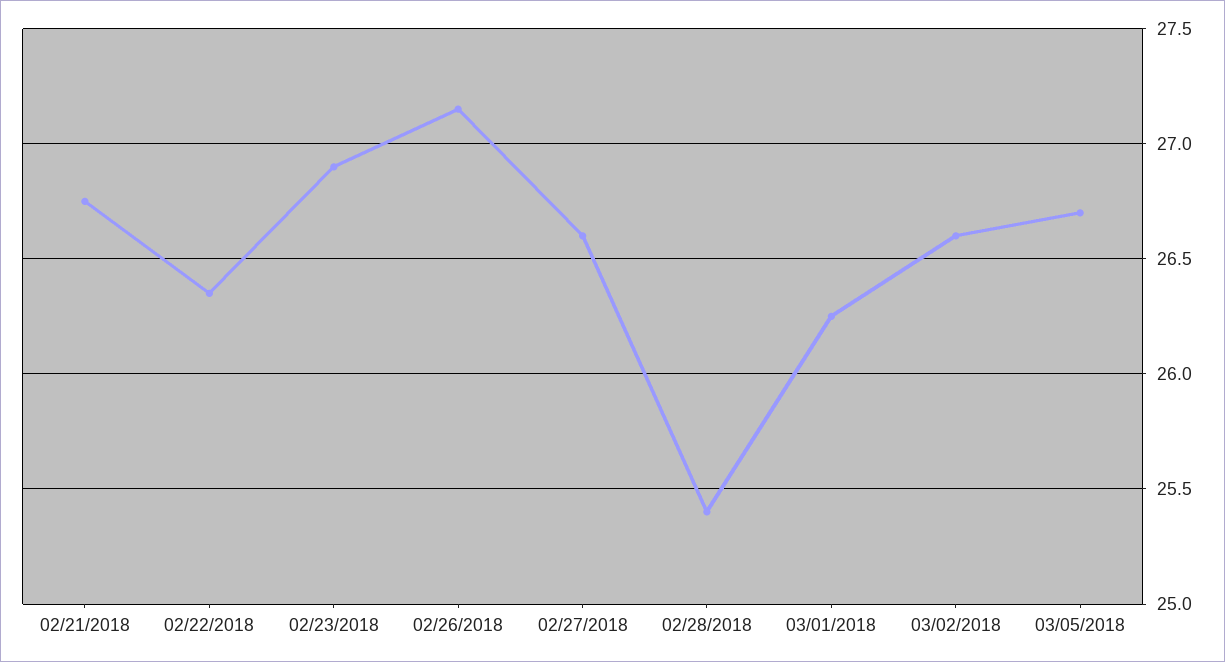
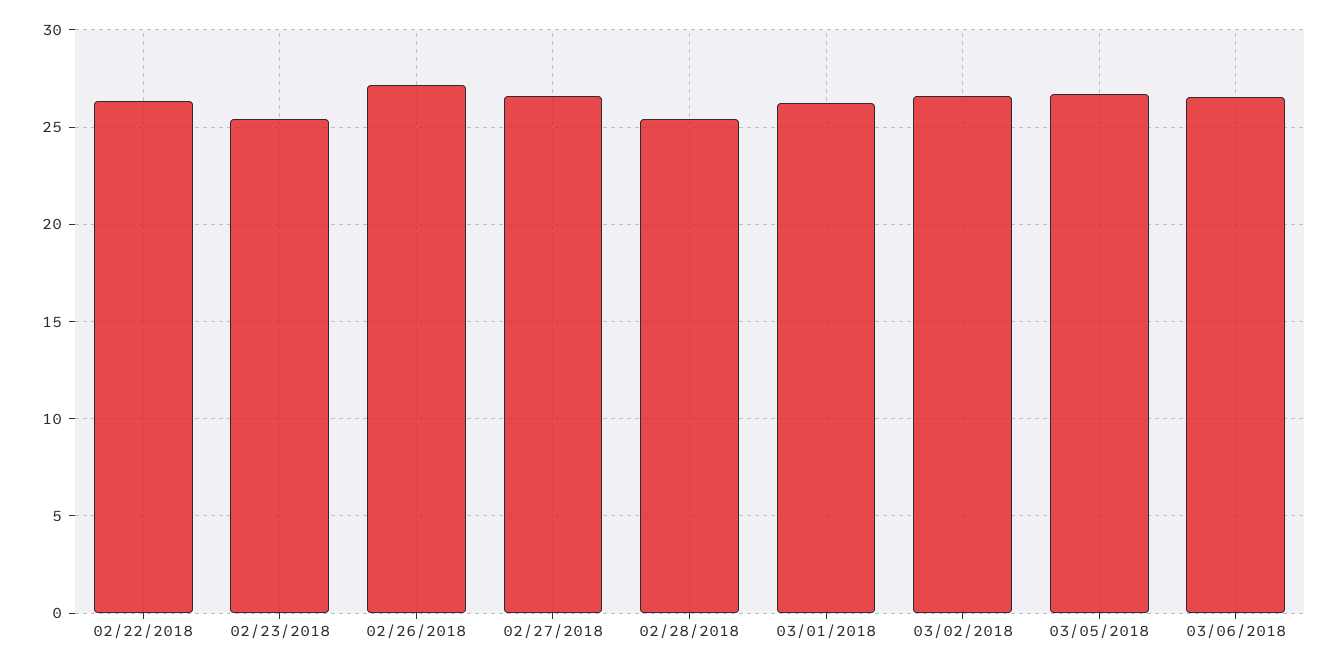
02/21/2018: 26.75 -> none
02/23/2018: 26.9 -> 25.5
03/06/2018: none -> 26.5

